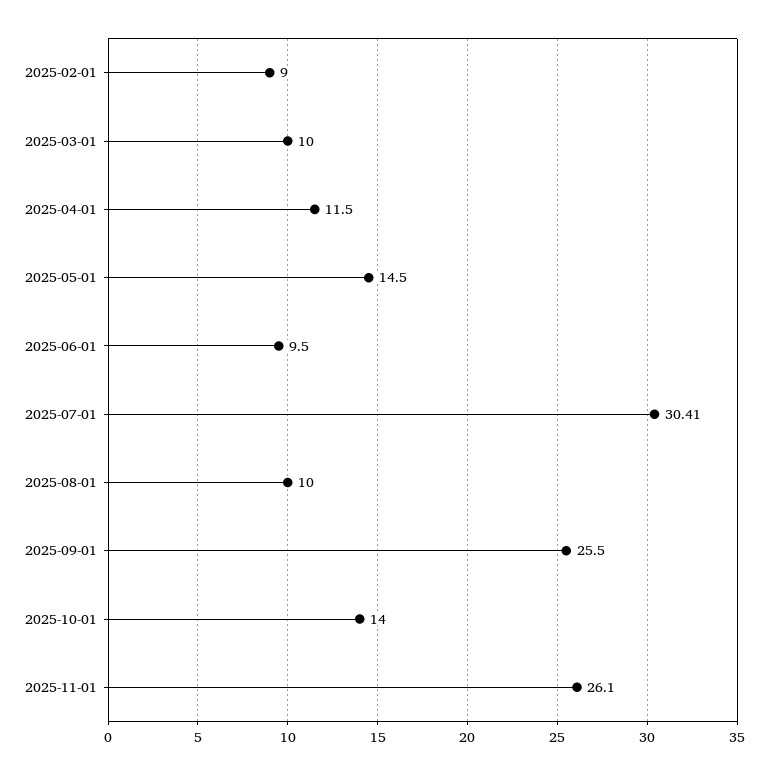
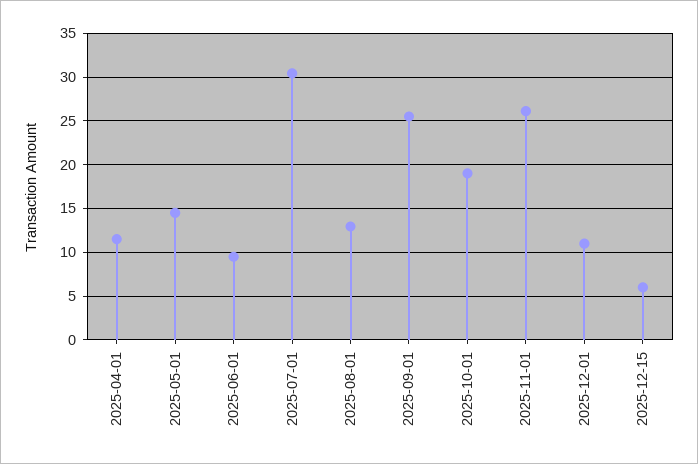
2025-02-01: 9 -> none
2025-03-01: 10 -> none
2025-08-01: 10 -> 13
2025-10-01: 14 -> 19
2025-12-01: none -> 11
2025-12-15: none -> 6

